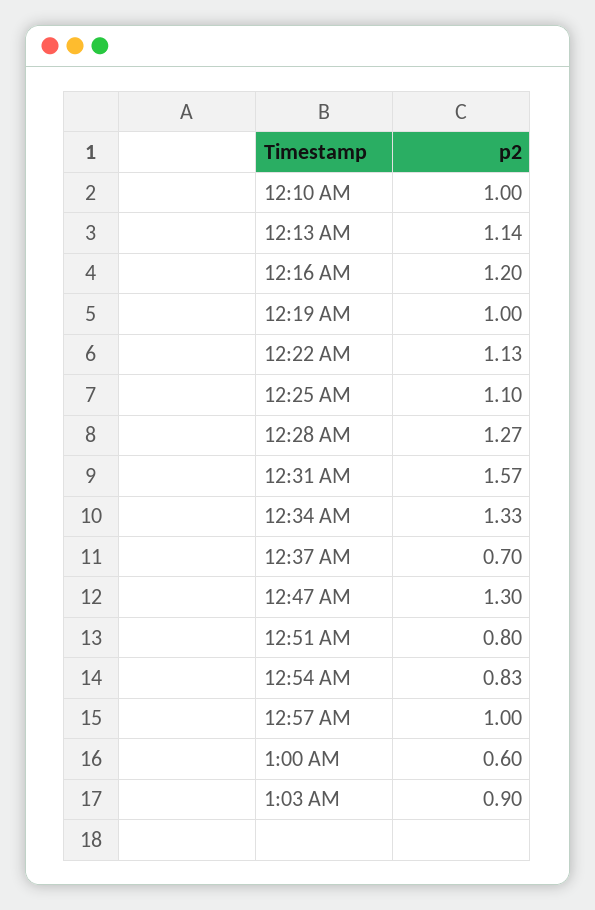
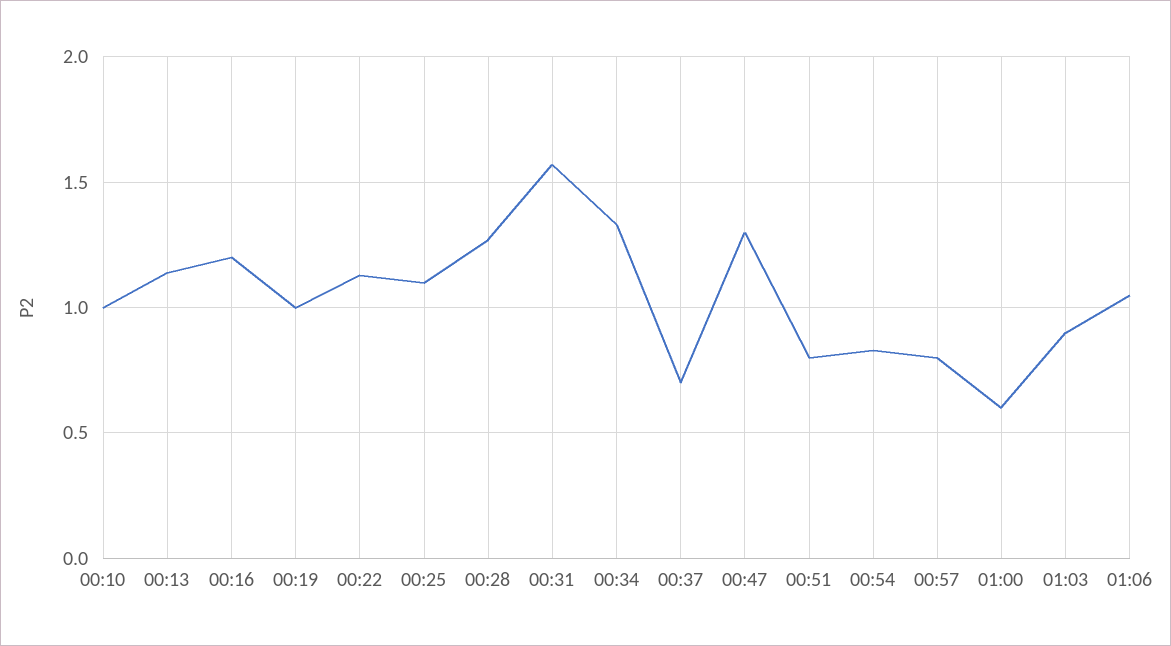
12:57 AM: 1 -> 0.8
01:06: none -> 1.05

